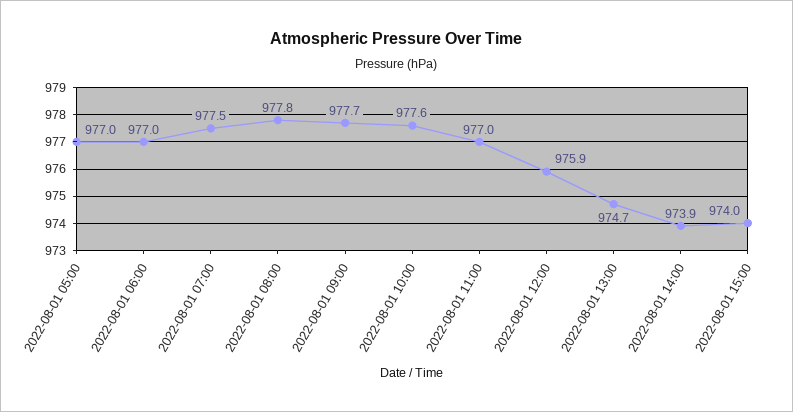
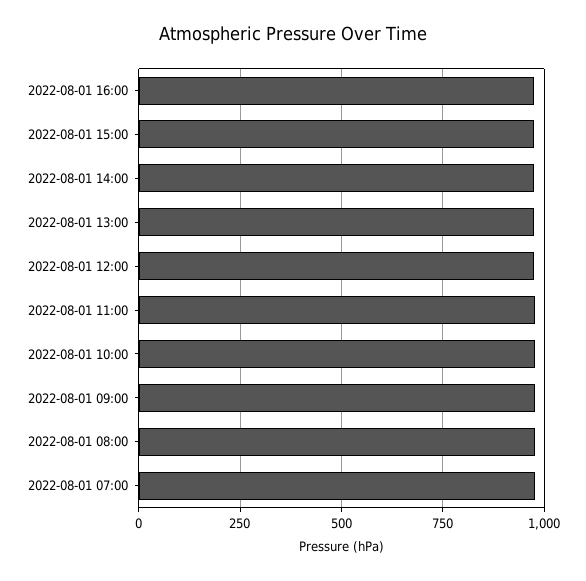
2022-08-01 05:00: 977 -> none
2022-08-01 06:00: 977 -> none
2022-08-01 16:00: none -> 975

